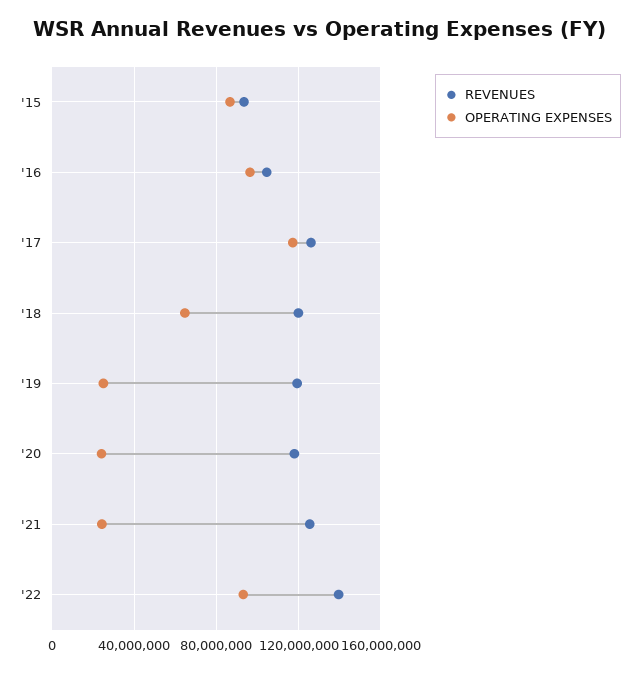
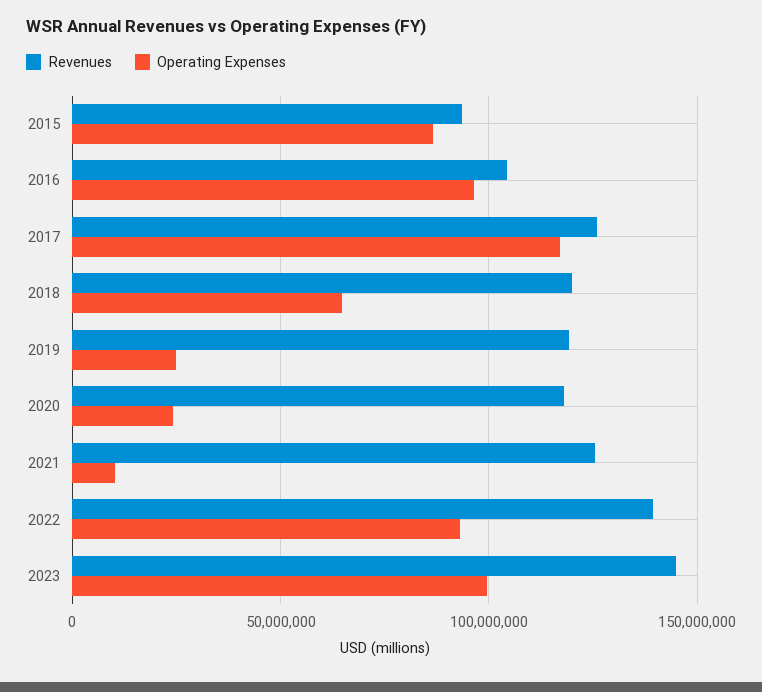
OPERATING EXPENSES, '21: 25000000 -> 10000000
REVENUES, 2023: none -> 145000000
OPERATING EXPENSES, 2023: none -> 100000000

